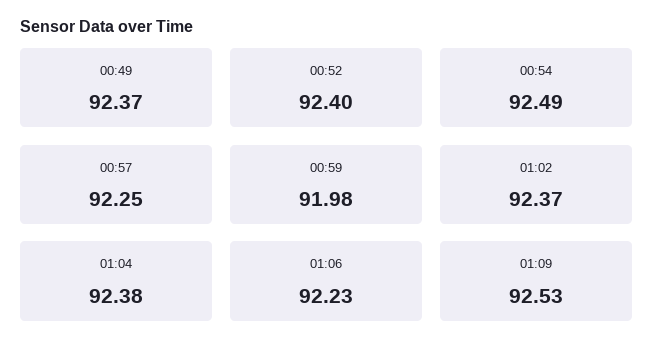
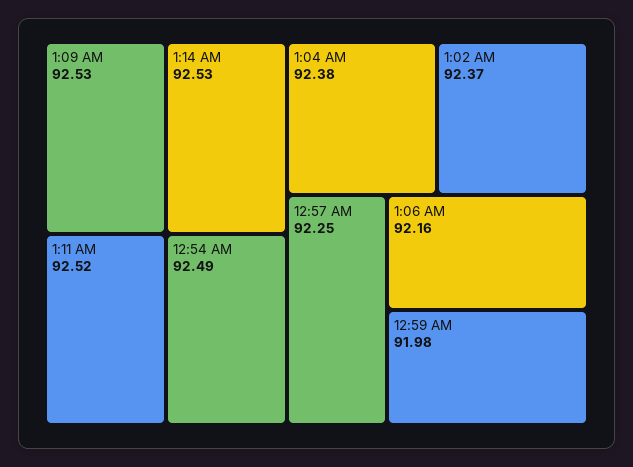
00:49: 92.37 -> none
00:52: 92.4 -> none
01:06: 92.23 -> 92.16
1:14 AM: none -> 92.53
1:11 AM: none -> 92.52

